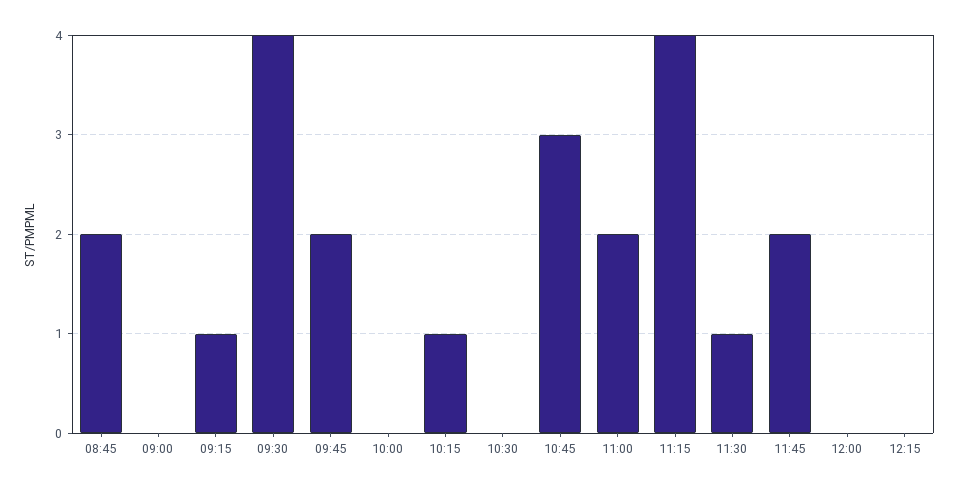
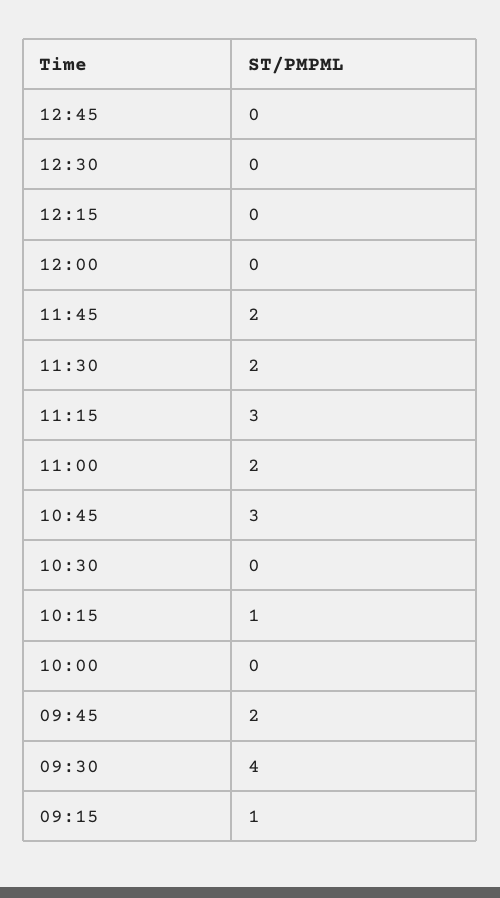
08:45: 2 -> none
09:00: 0 -> none
11:15: 4 -> 3
11:30: 1 -> 2
12:45: none -> 0
12:30: none -> 0

